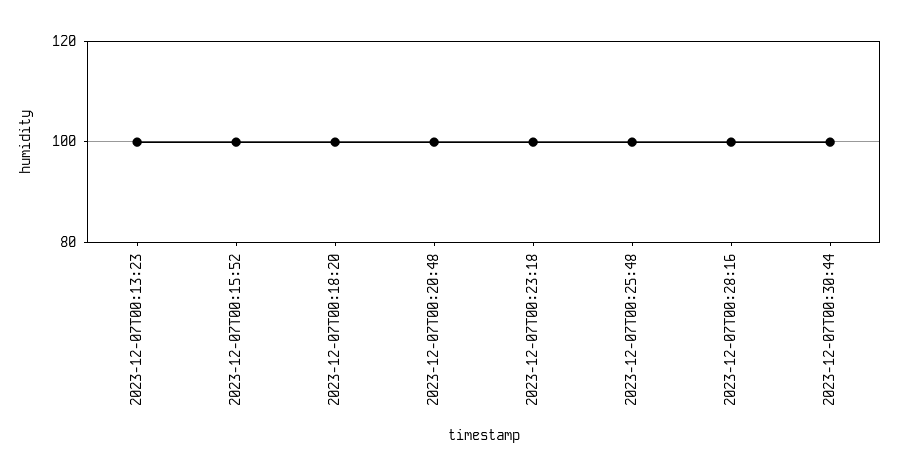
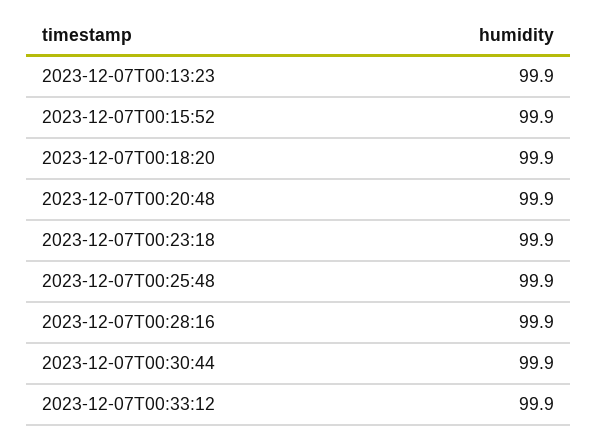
2023-12-07T00:33:12: none -> 99.9

